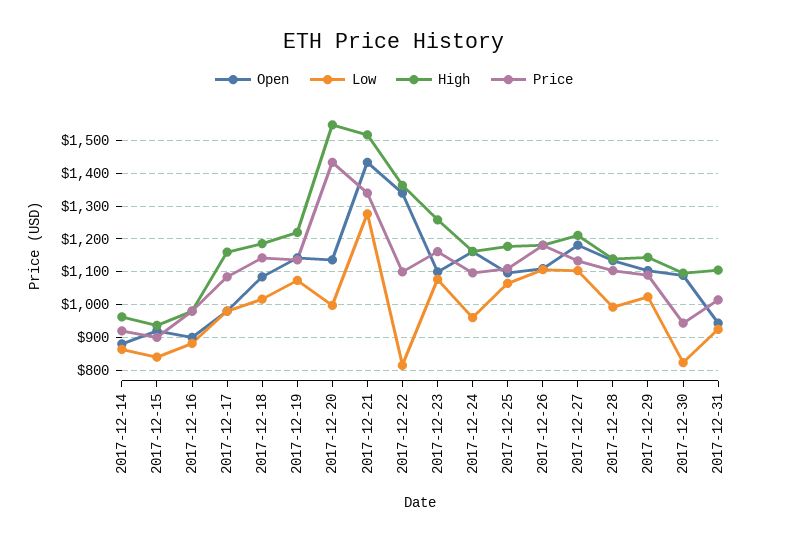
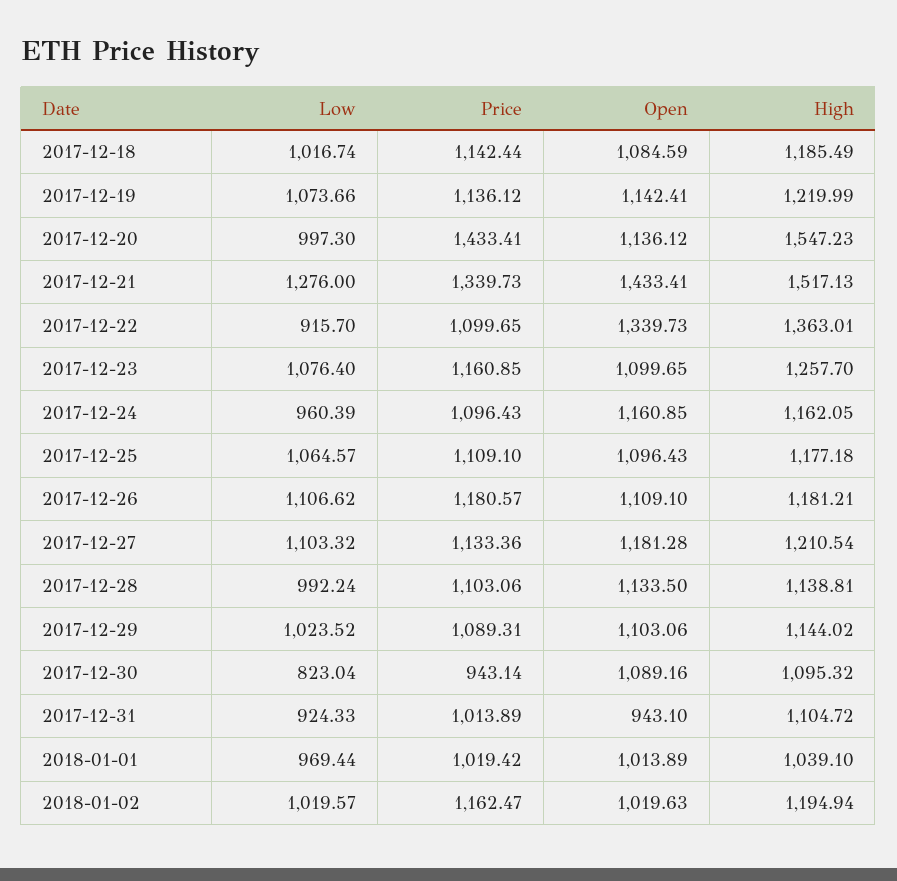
Open, 2017-12-14: 880 -> none
Low, 2017-12-14: 860 -> none
High, 2017-12-14: 960 -> none
Price, 2017-12-14: 920 -> none
Open, 2017-12-15: 920 -> none
Low, 2017-12-15: 840 -> none
High, 2017-12-15: 940 -> none
Price, 2017-12-15: 900 -> none
Open, 2017-12-16: 900 -> none
Low, 2017-12-16: 880 -> none
High, 2017-12-16: 980 -> none
Price, 2017-12-16: 980 -> none
Open, 2017-12-17: 980 -> none
Low, 2017-12-17: 980 -> none
High, 2017-12-17: 1160 -> none
Price, 2017-12-17: 1080 -> none
Low, 2017-12-22: 820 -> 915.7
Low, 2018-01-01: none -> 969.44
Price, 2018-01-01: none -> 1019.42
Open, 2018-01-01: none -> 1013.89
High, 2018-01-01: none -> 1039.1
Low, 2018-01-02: none -> 1019.57
Price, 2018-01-02: none -> 1162.47
Open, 2018-01-02: none -> 1019.63
High, 2018-01-02: none -> 1194.94

